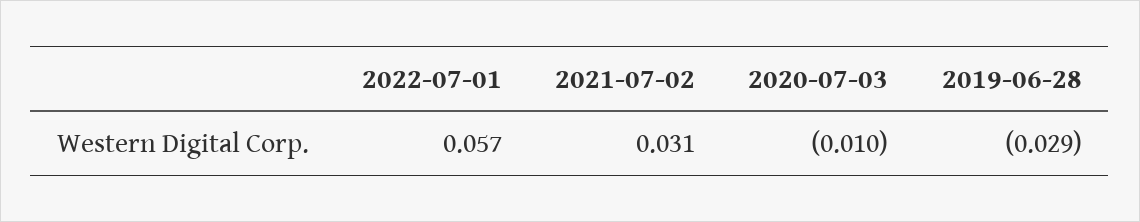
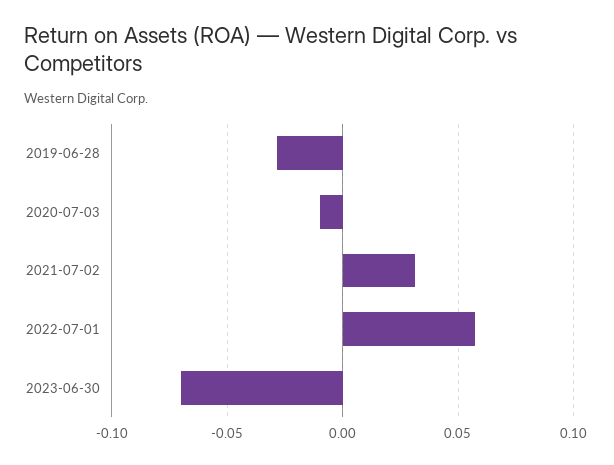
2023-06-30: none -> -0.07

